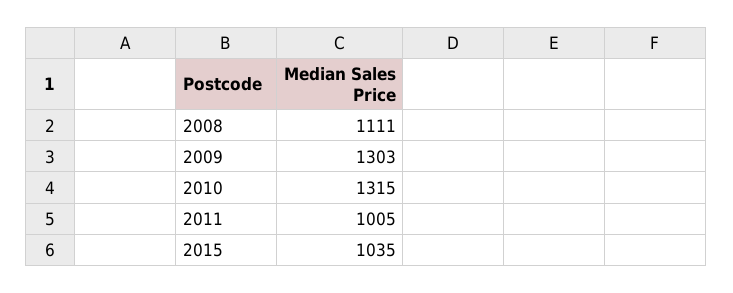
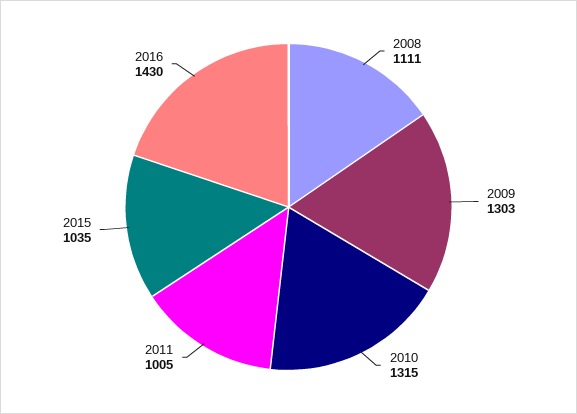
2016: none -> 1430

